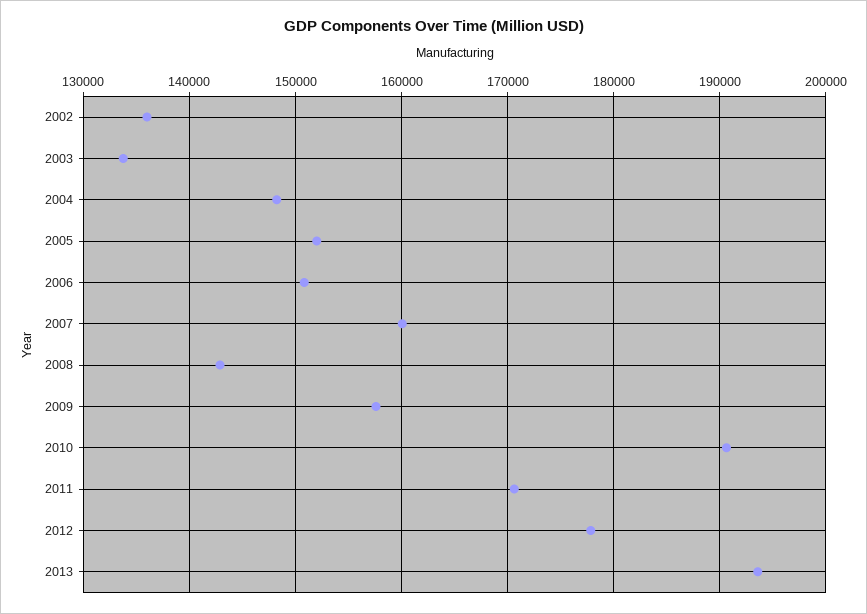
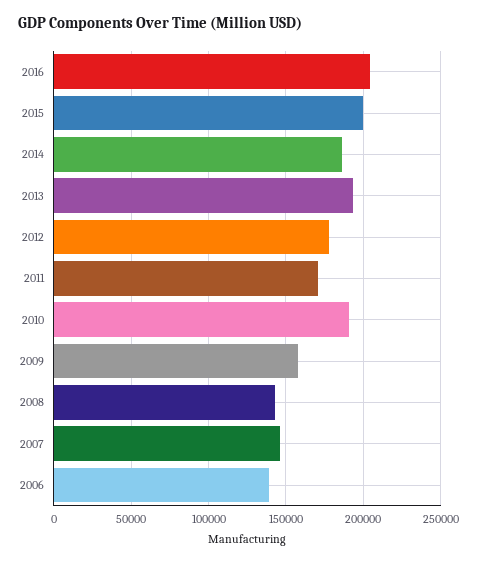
2002: 136000 -> none
2003: 134000 -> none
2004: 148000 -> none
2005: 152000 -> none
2006: 151000 -> 140000
2007: 160000 -> 145000
2016: none -> 205000
2015: none -> 200000
2014: none -> 185000

